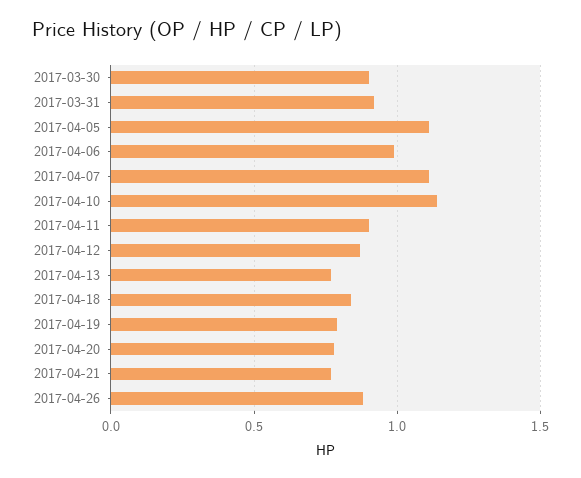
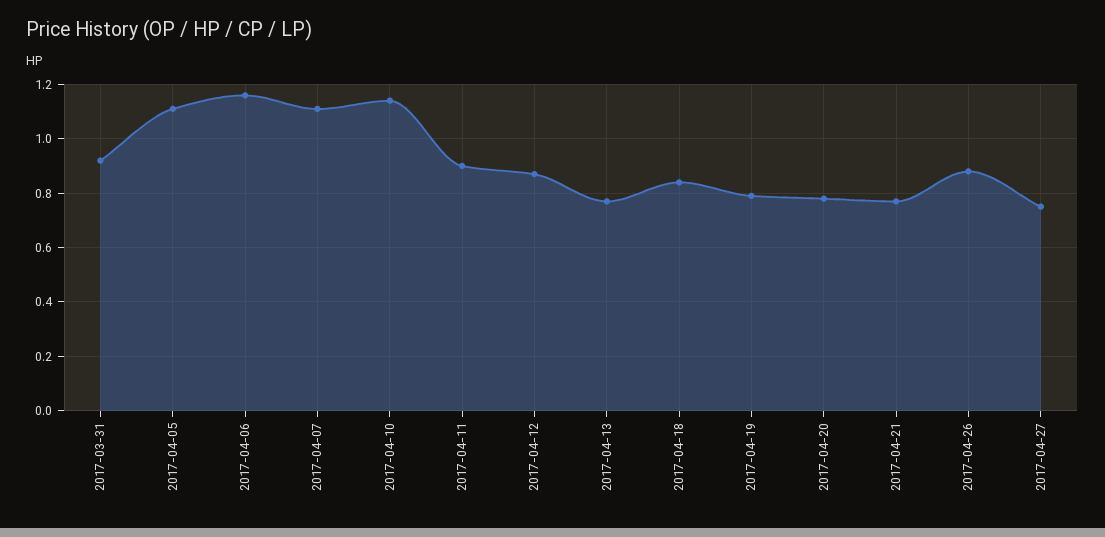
2017-03-30: 0.9 -> none
2017-04-06: 1 -> 1.15
2017-04-27: none -> 0.75

